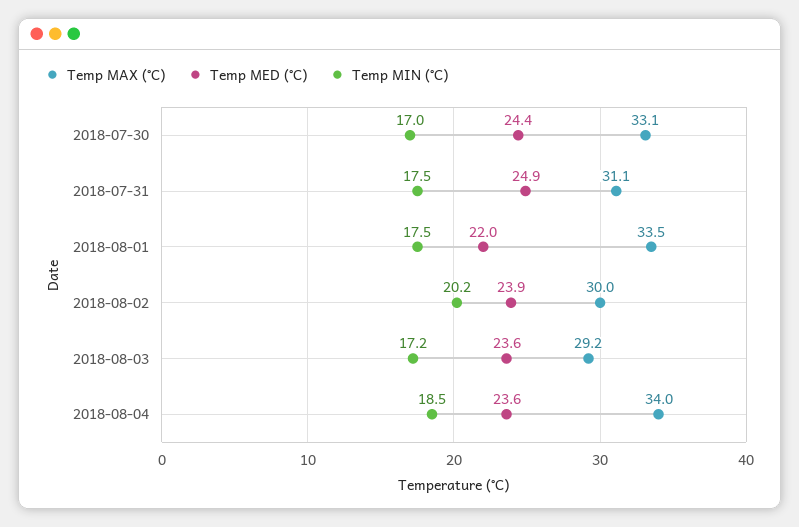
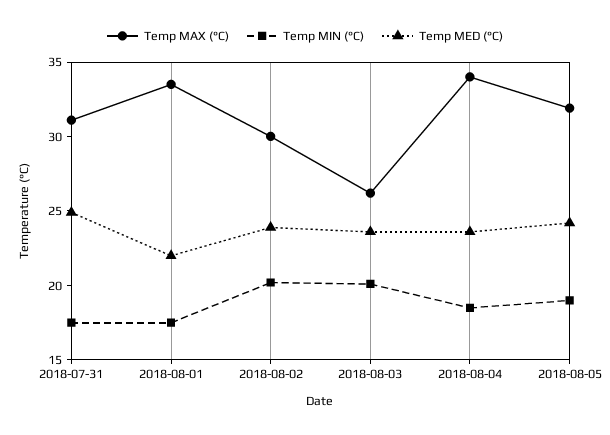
Temp MAX (°C), 2018-07-30: 33.1 -> none
Temp MED (°C), 2018-07-30: 24.4 -> none
Temp MIN (°C), 2018-07-30: 17 -> none
Temp MAX (°C), 2018-08-03: 29.2 -> 26
Temp MIN (°C), 2018-08-03: 17.2 -> 20
Temp MAX (°C), 2018-08-05: none -> 32
Temp MIN (°C), 2018-08-05: none -> 19
Temp MED (°C), 2018-08-05: none -> 24

